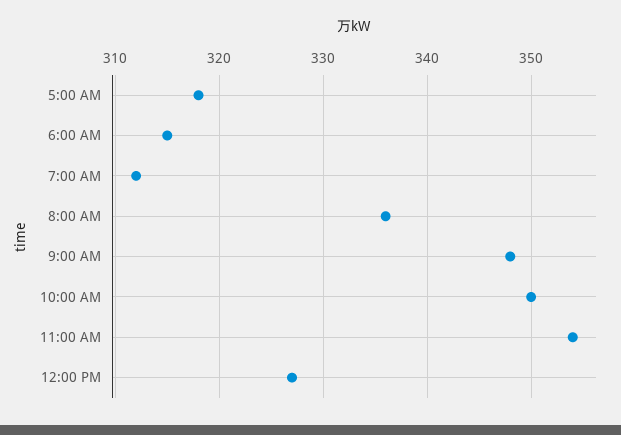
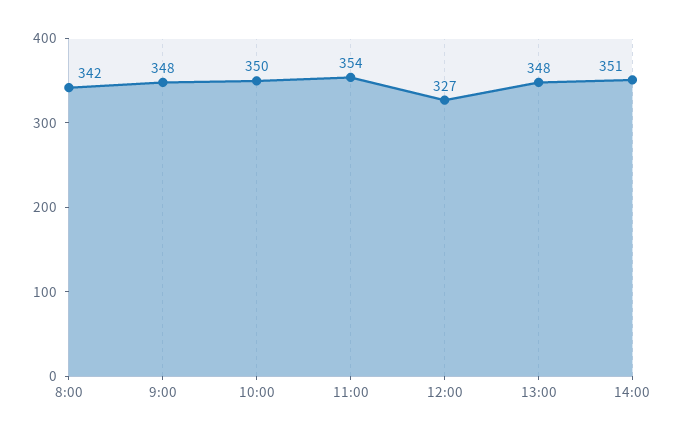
5:00 AM: 318 -> none
6:00 AM: 315 -> none
7:00 AM: 312 -> none
8:00 AM: 336 -> 342
13:00: none -> 348
14:00: none -> 351

